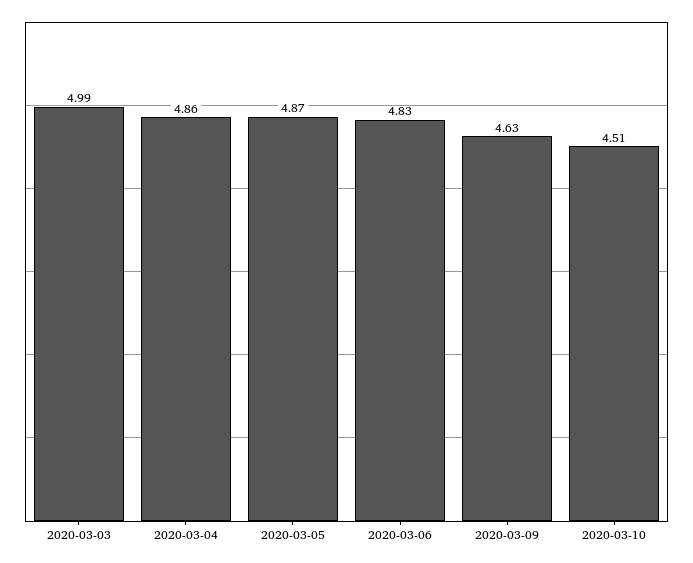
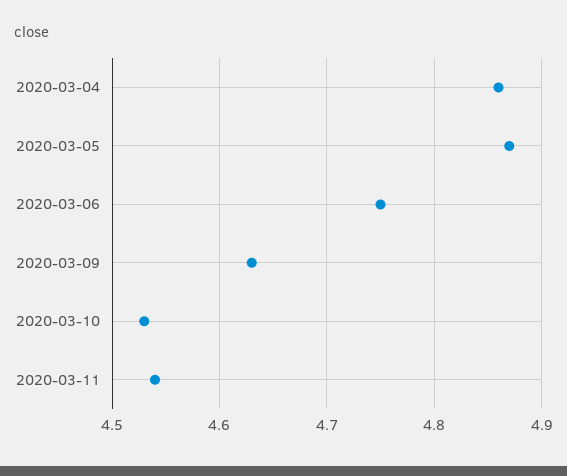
2020-03-03: 4.99 -> none
2020-03-06: 4.83 -> 4.75
2020-03-10: 4.51 -> 4.53
2020-03-11: none -> 4.54

